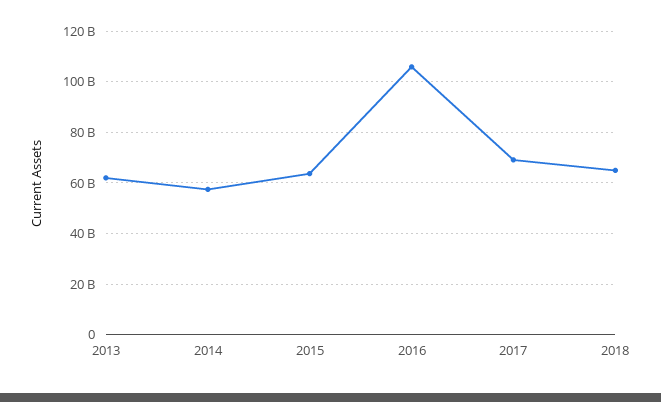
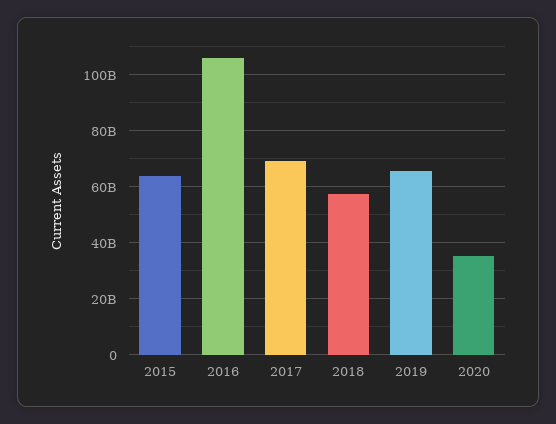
2013: 62500000000 -> none
2014: 57500000000 -> none
2018: 65000000000 -> 57500000000
2019: none -> 65000000000
2020: none -> 35000000000

